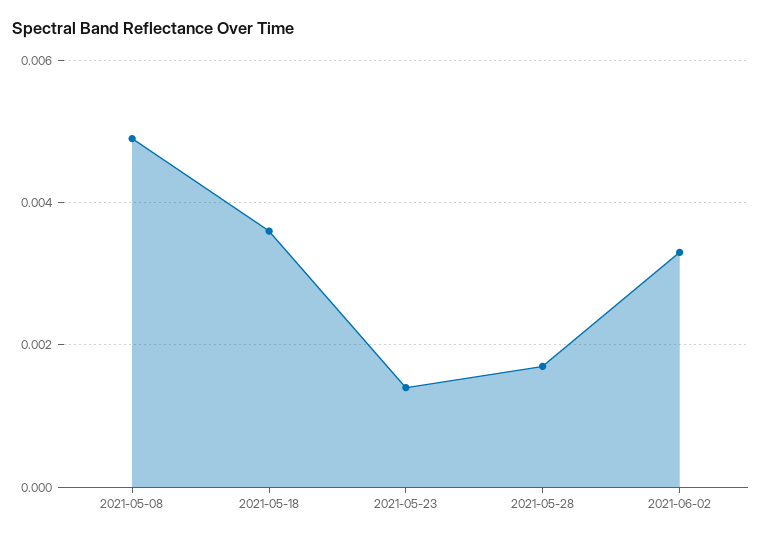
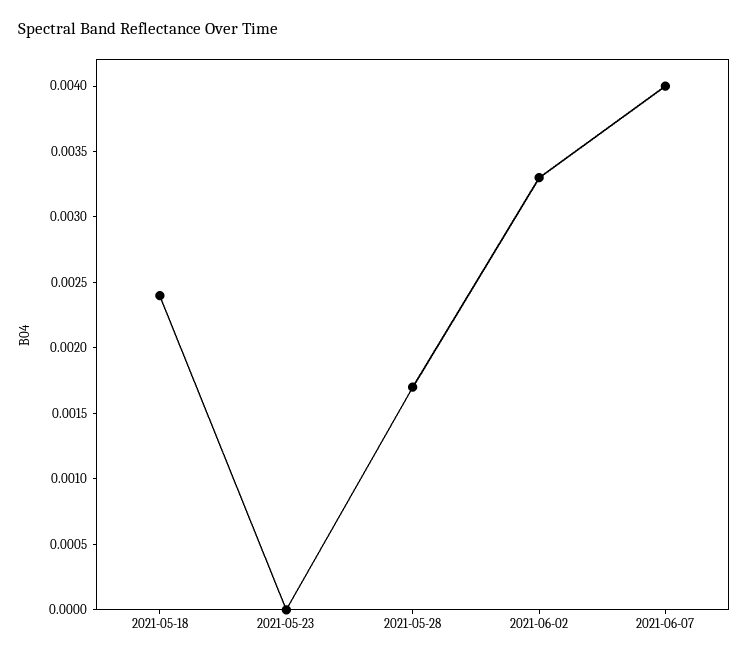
2021-05-08: 0.005 -> none
2021-05-18: 0.0035 -> 0.0024
2021-05-23: 0.0015 -> 0
2021-06-07: none -> 0.004

